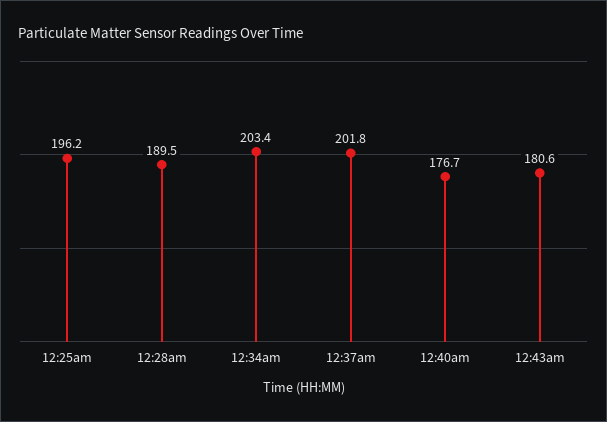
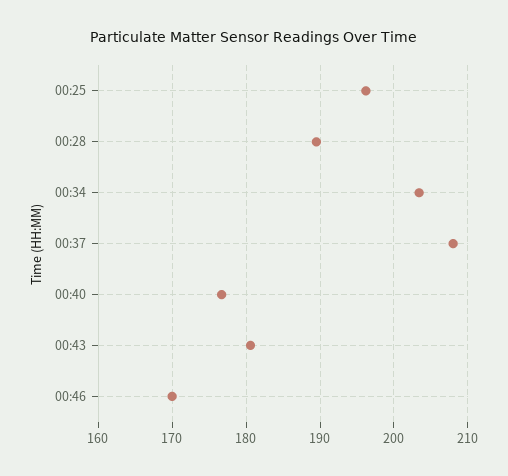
12:37am: 201.8 -> 208
00:46: none -> 170

